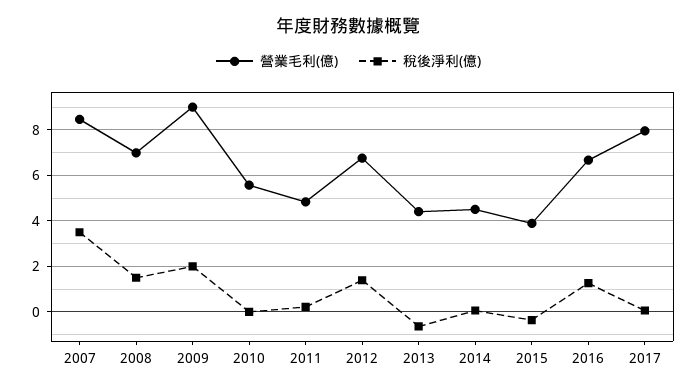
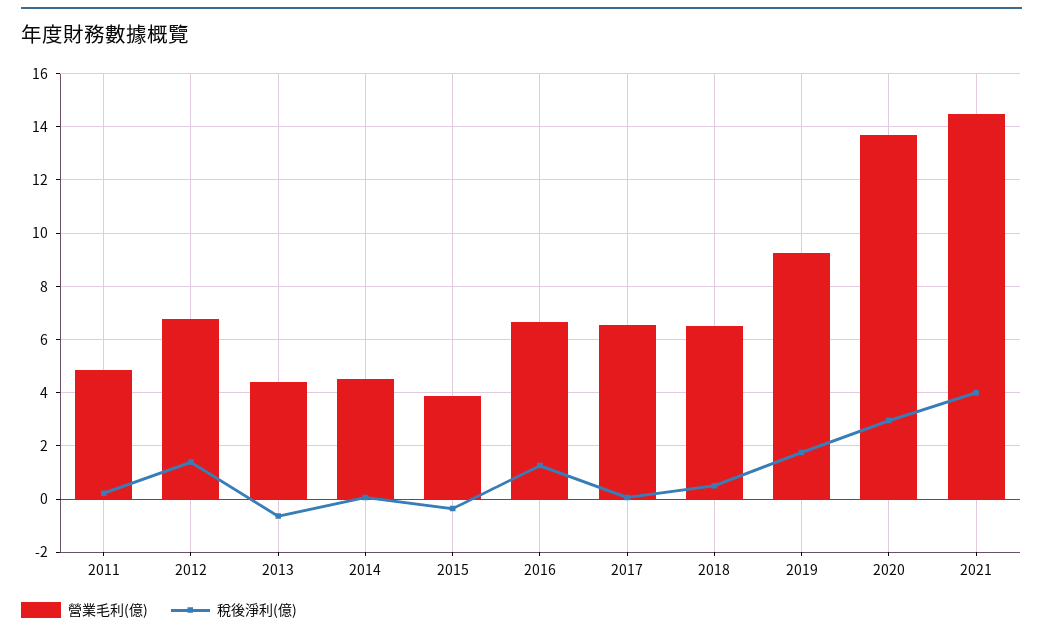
營業毛利(億), 2007: 8.5 -> none
稅後淨利(億), 2007: 3.5 -> none
營業毛利(億), 2008: 7 -> none
稅後淨利(億), 2008: 1.5 -> none
營業毛利(億), 2009: 9 -> none
稅後淨利(億), 2009: 2 -> none
營業毛利(億), 2010: 5.5 -> none
稅後淨利(億), 2010: 0 -> none
營業毛利(億), 2017: 8 -> 6.5
營業毛利(億), 2018: none -> 6.5
稅後淨利(億), 2018: none -> 0.5
營業毛利(億), 2019: none -> 9.25
稅後淨利(億), 2019: none -> 1.75
營業毛利(億), 2020: none -> 13.75
稅後淨利(億), 2020: none -> 3
營業毛利(億), 2021: none -> 14.5
稅後淨利(億), 2021: none -> 4

